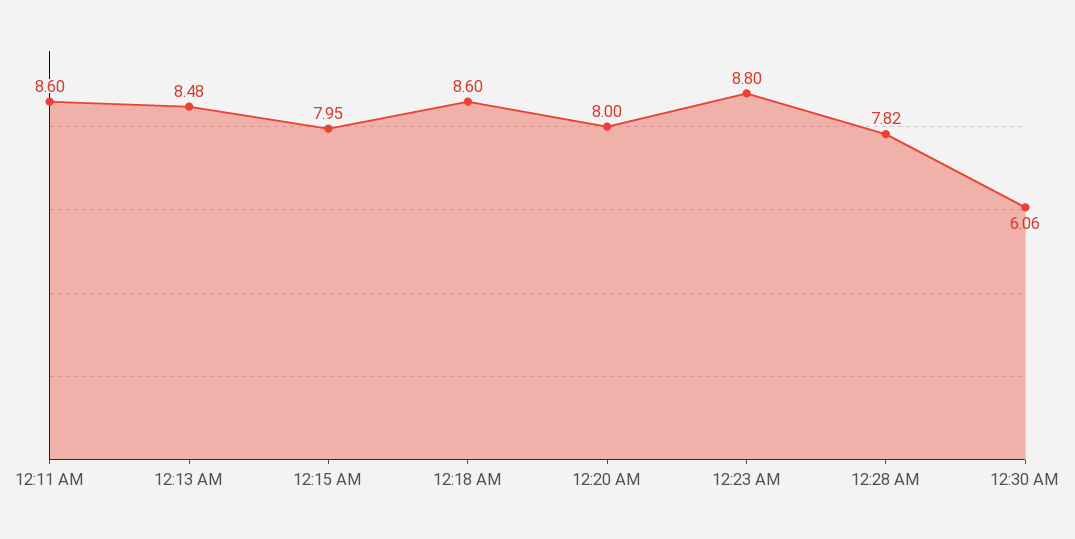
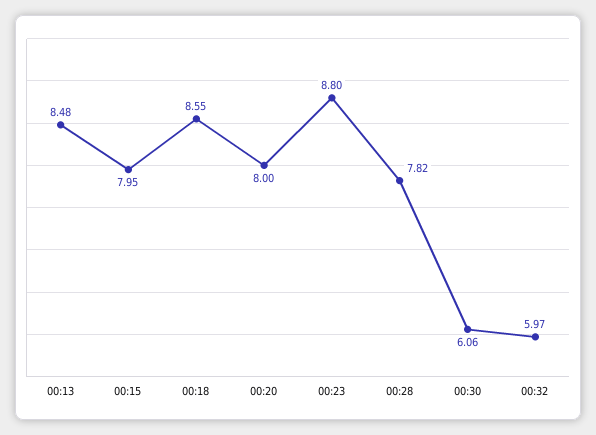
12:11 AM: 8.6 -> none
12:18 AM: 8.6 -> 8.55
00:32: none -> 5.97

